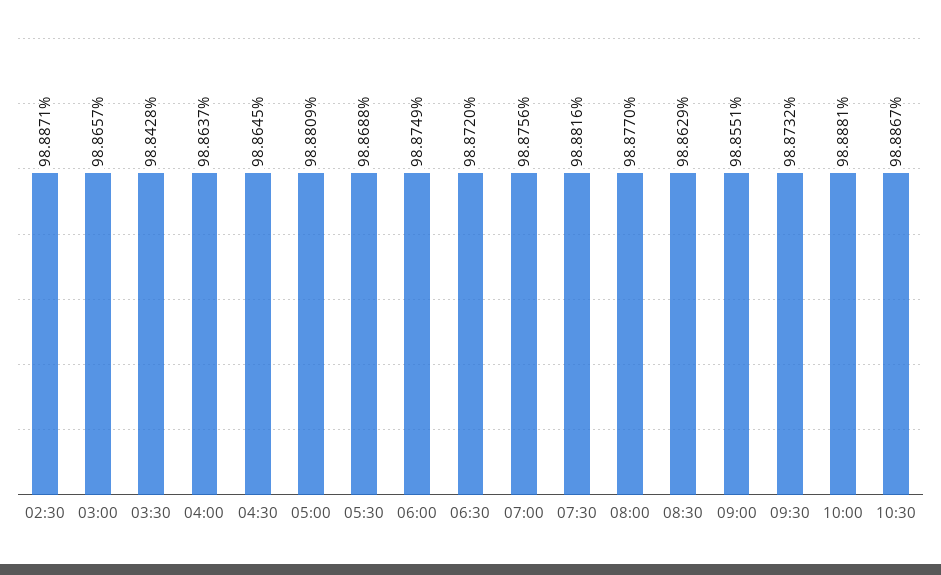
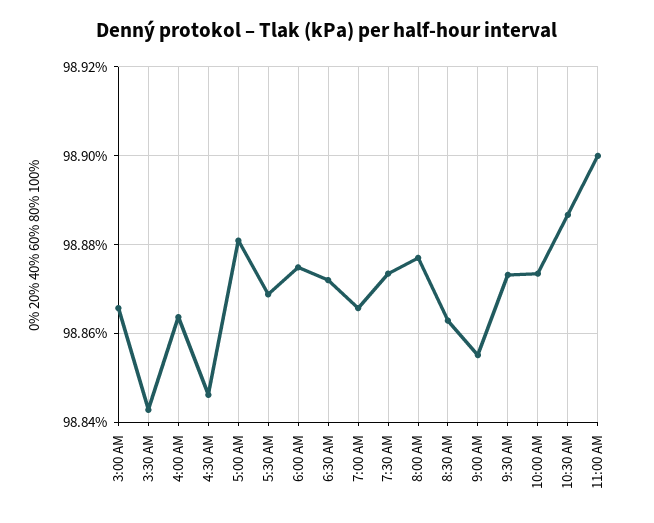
02:30: 98.8871 -> none
04:30: 98.8645 -> 98.846
07:00: 98.8756 -> 98.866
07:30: 98.8816 -> 98.874
10:00: 98.8881 -> 98.874
11:00 AM: none -> 98.9

